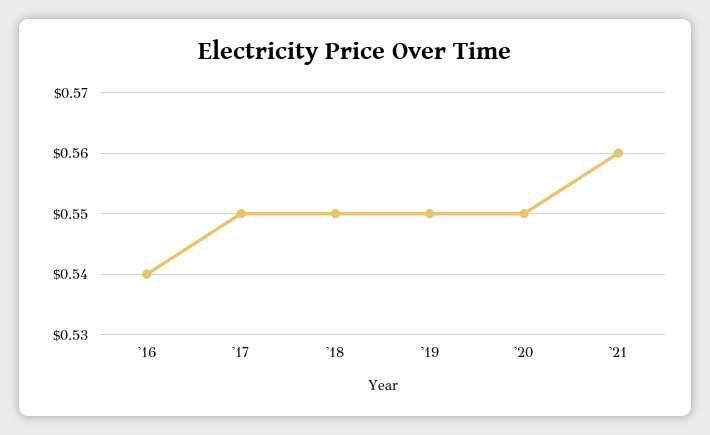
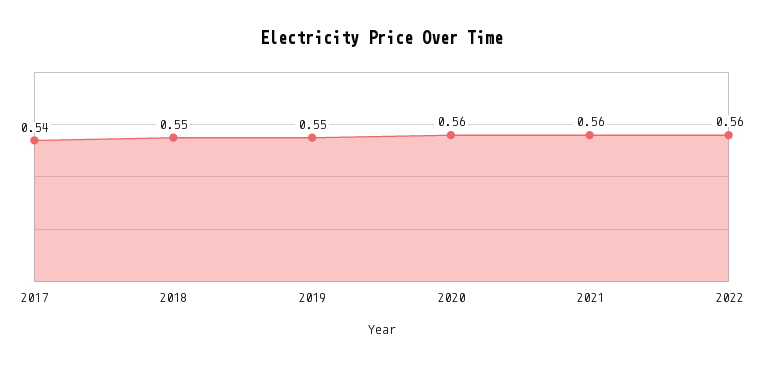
'16: 0.54 -> none
'17: 0.55 -> 0.54
'20: 0.55 -> 0.56
2022: none -> 0.56

